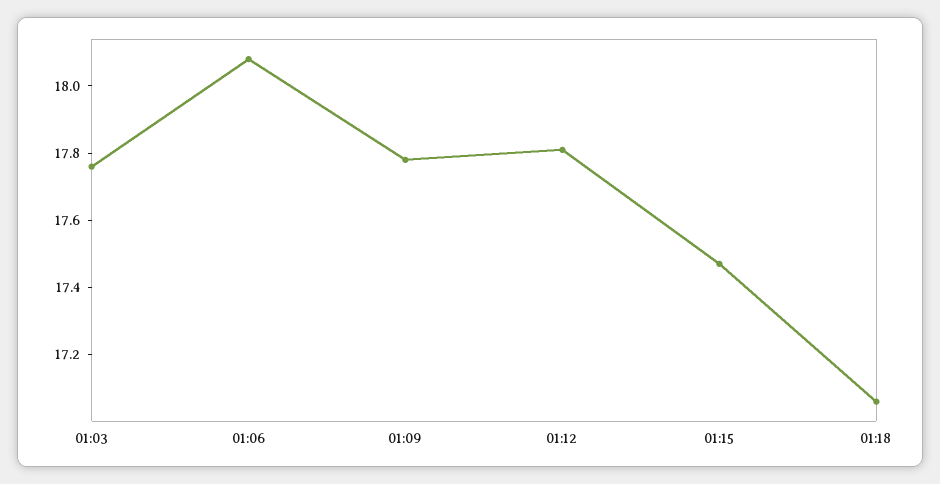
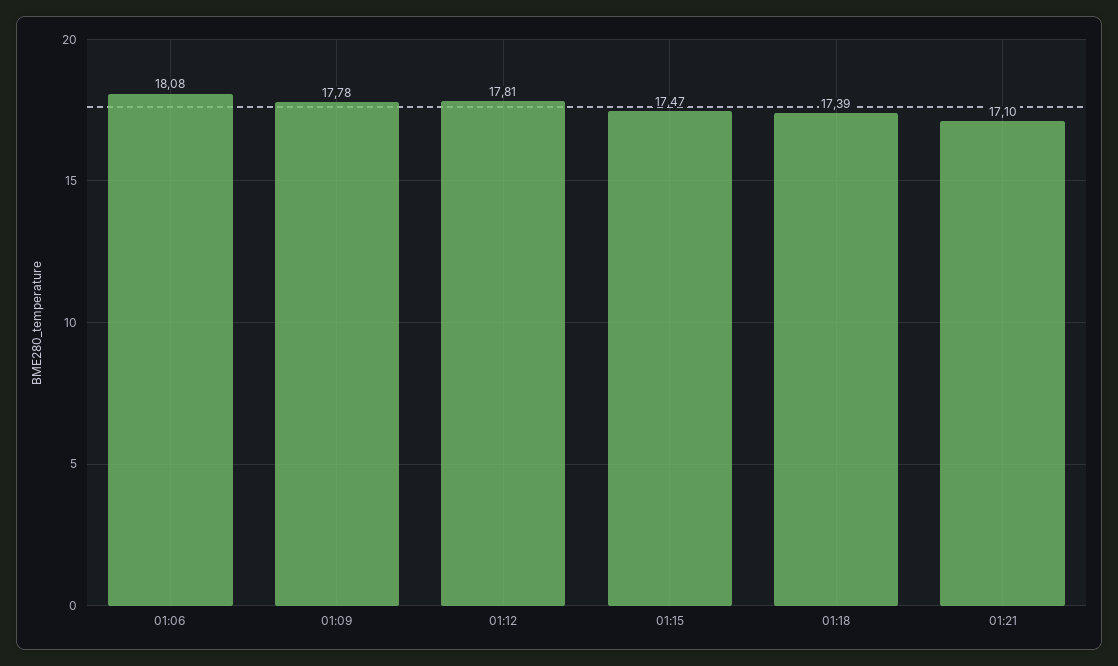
01:03: 17.75 -> none
01:18: 17.05 -> 17.39
01:21: none -> 17.1

